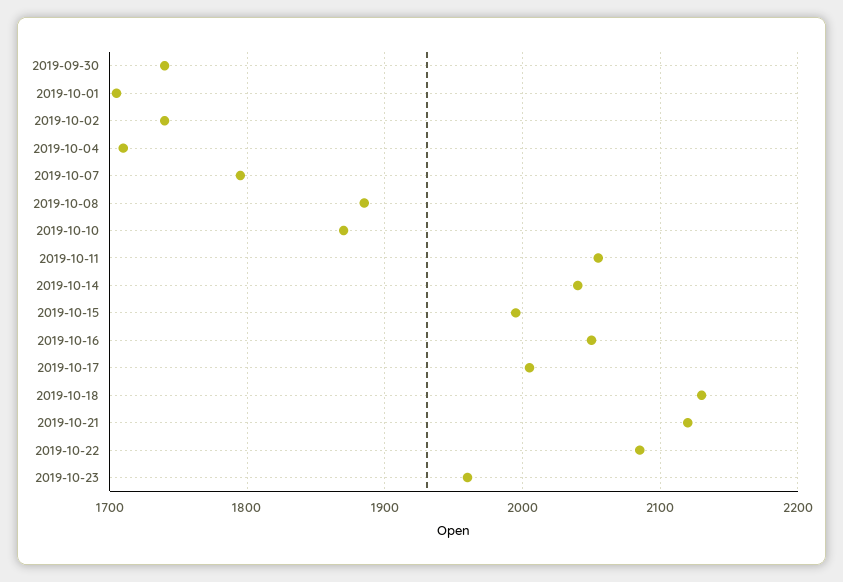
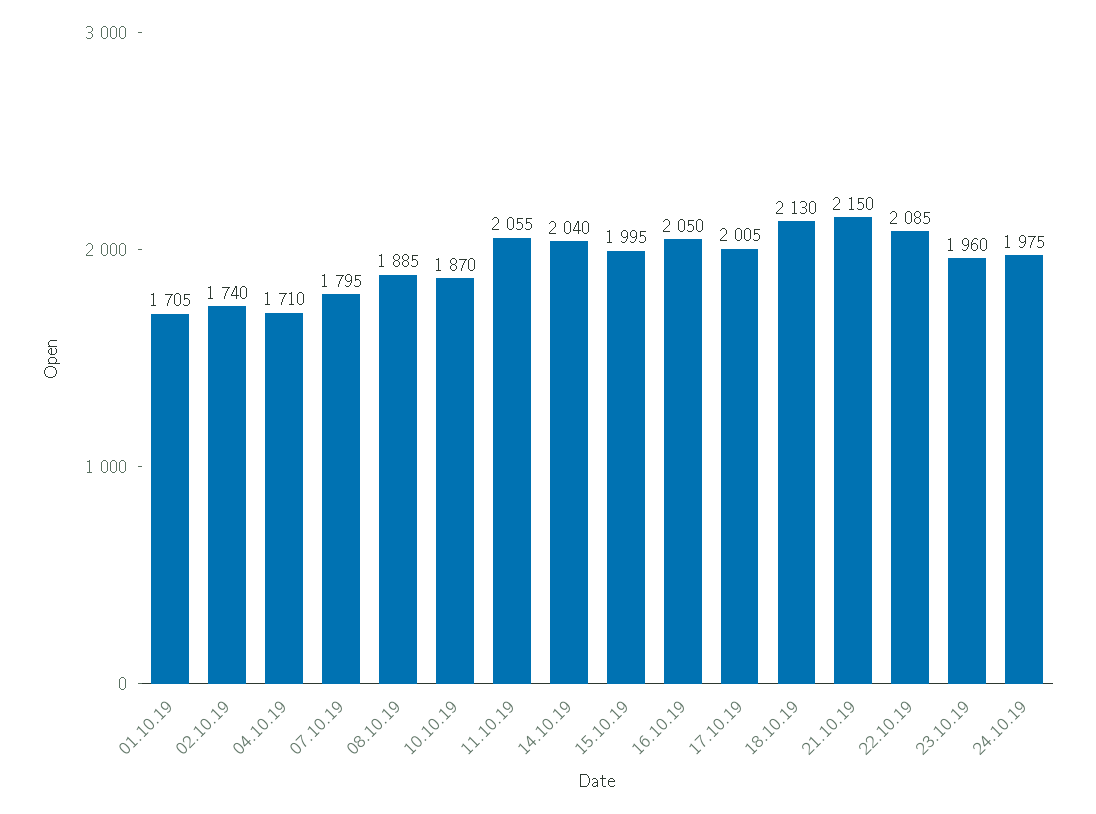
2019-09-30: 1740 -> none
2019-10-21: 2120 -> 2150
24.10.19: none -> 1975

